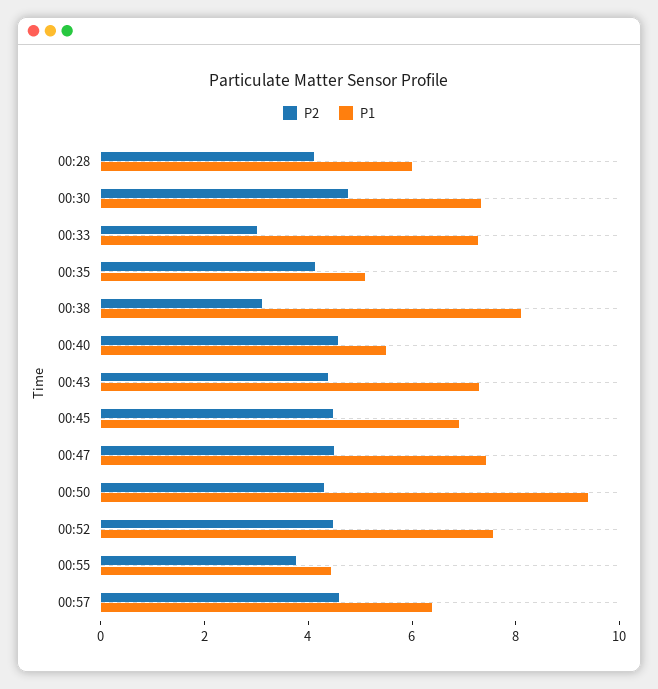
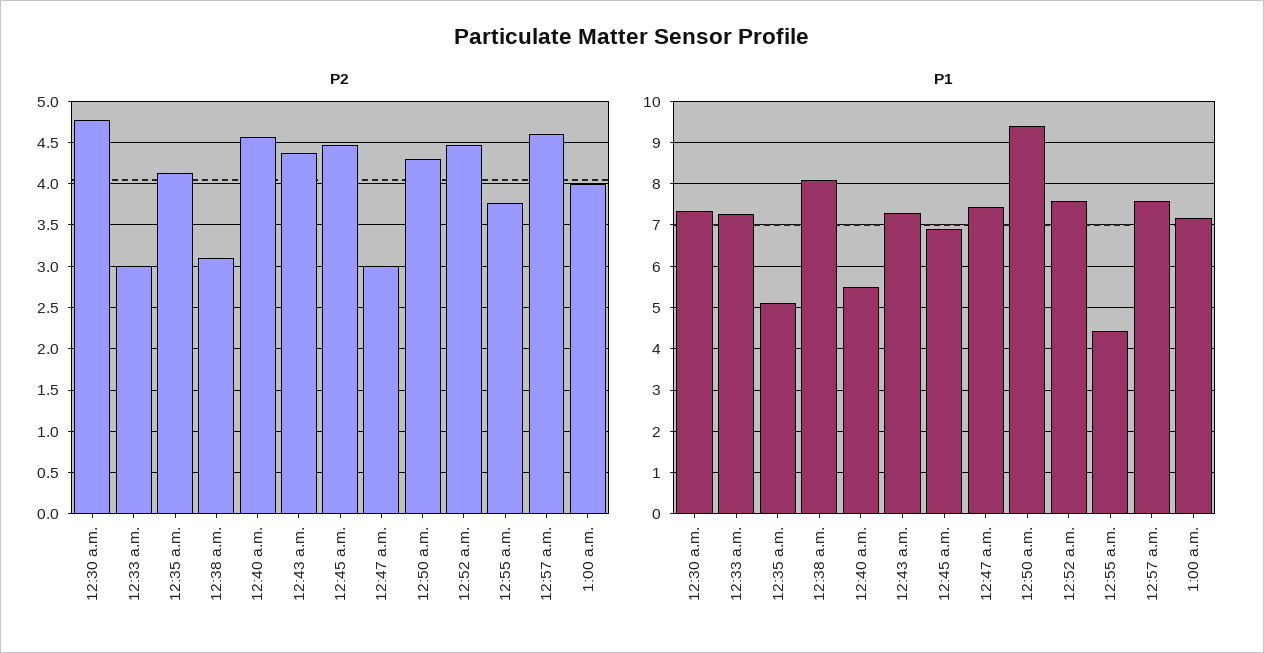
P2, 00:28: 4 -> none
P1, 00:28: 6 -> none
P2, 00:47: 4.5 -> 3
P1, 00:57: 6.5 -> 7.6
P2, 1:00 a.m.: none -> 4
P1, 1:00 a.m.: none -> 7.2

